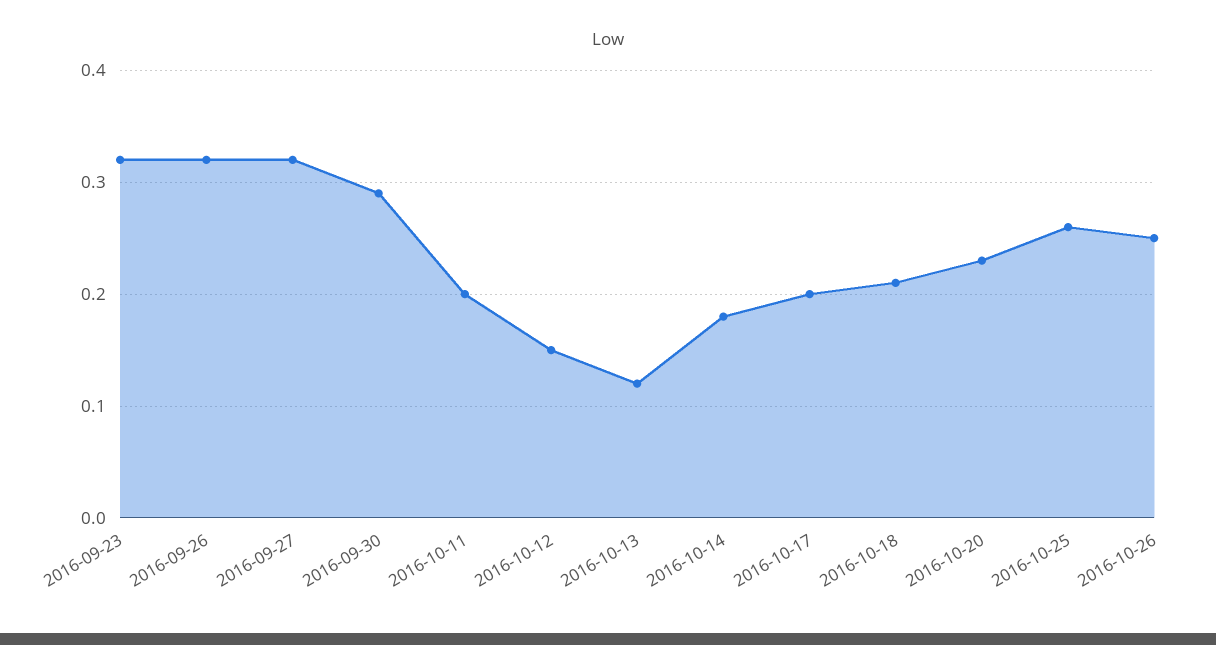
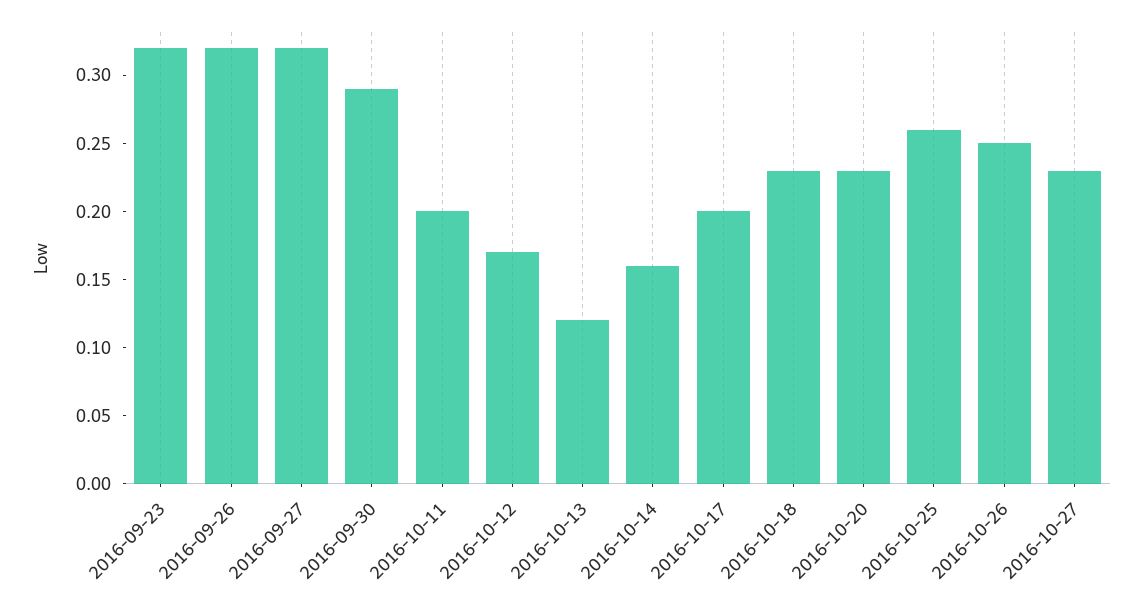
2016-10-12: 0.15 -> 0.17
2016-10-14: 0.18 -> 0.16
2016-10-18: 0.21 -> 0.23
2016-10-27: none -> 0.23

